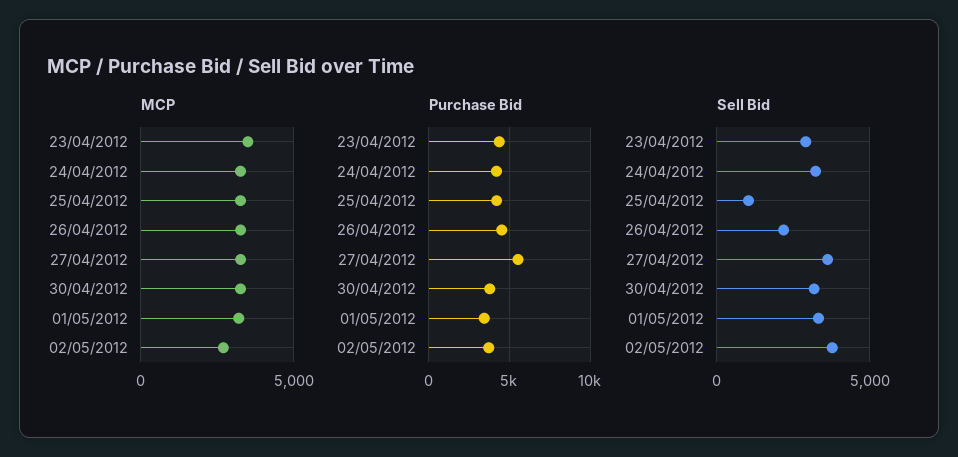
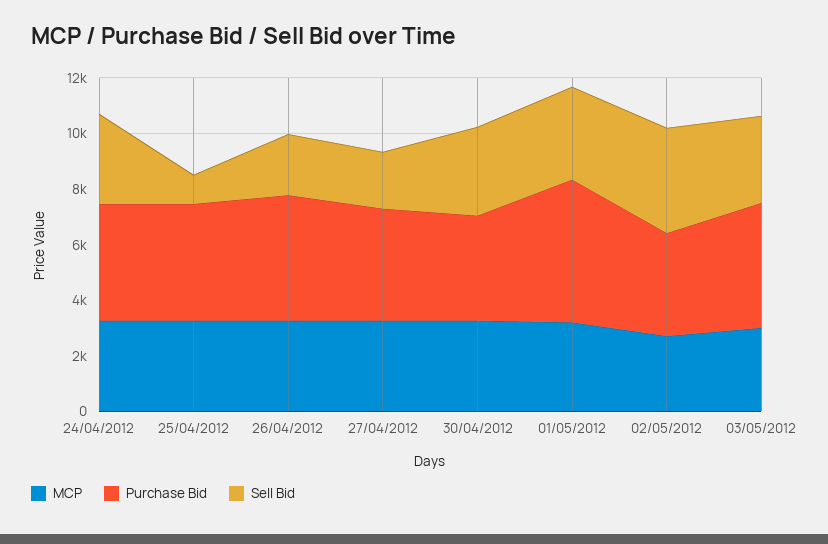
MCP, 23/04/2012: 3500 -> none
Purchase Bid, 23/04/2012: 4500 -> none
Purchase Bid, 27/04/2012: 5500 -> 4000
Purchase Bid, 01/05/2012: 3500 -> 5000
Sell Bid, 23/04/2012: 3000 -> none
Sell Bid, 27/04/2012: 3500 -> 2000
MCP, 03/05/2012: none -> 3000
Purchase Bid, 03/05/2012: none -> 4500
Sell Bid, 03/05/2012: none -> 3000

